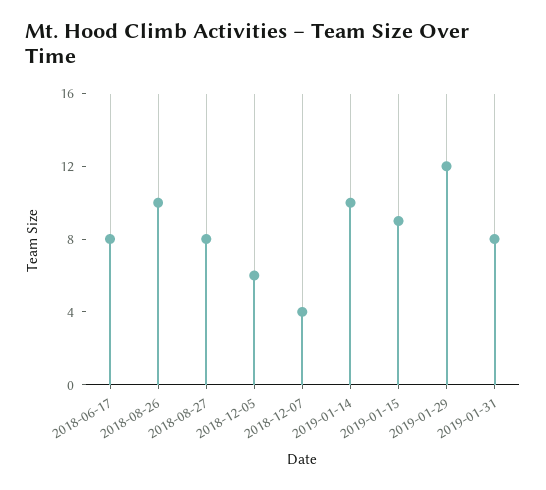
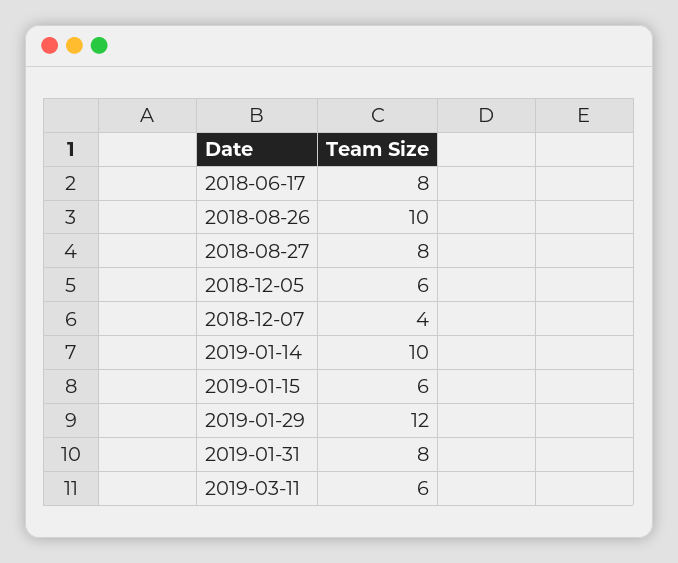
2019-01-15: 9 -> 6
2019-03-11: none -> 6

